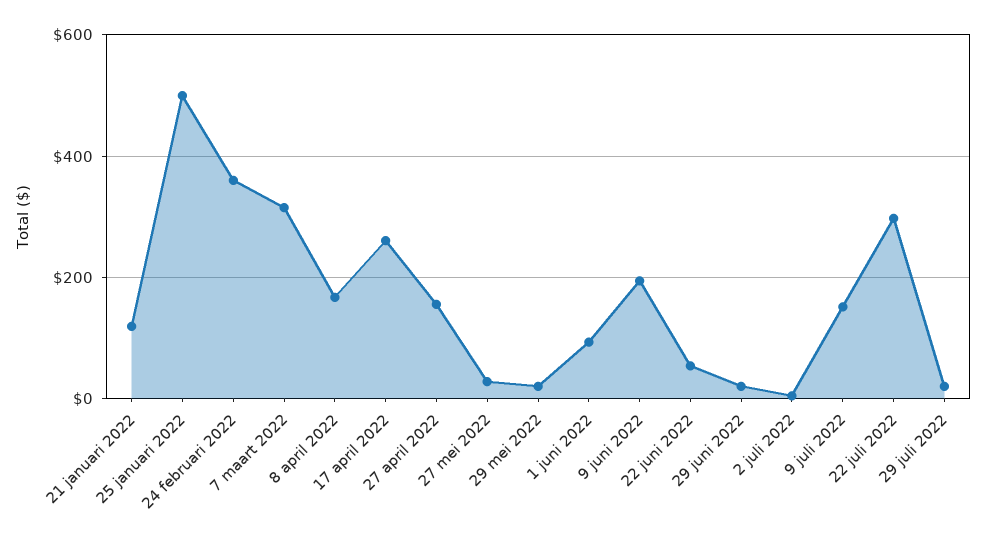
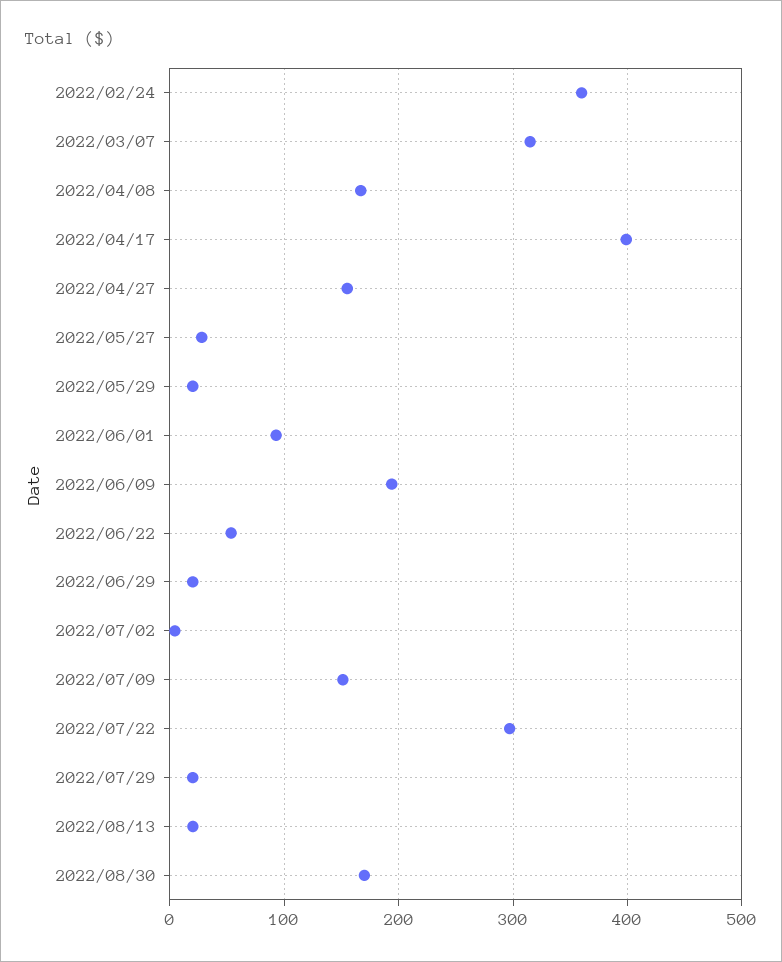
21 januari 2022: 120 -> none
25 januari 2022: 500 -> none
17 april 2022: 260 -> 400
2022/08/13: none -> 20
2022/08/30: none -> 170

